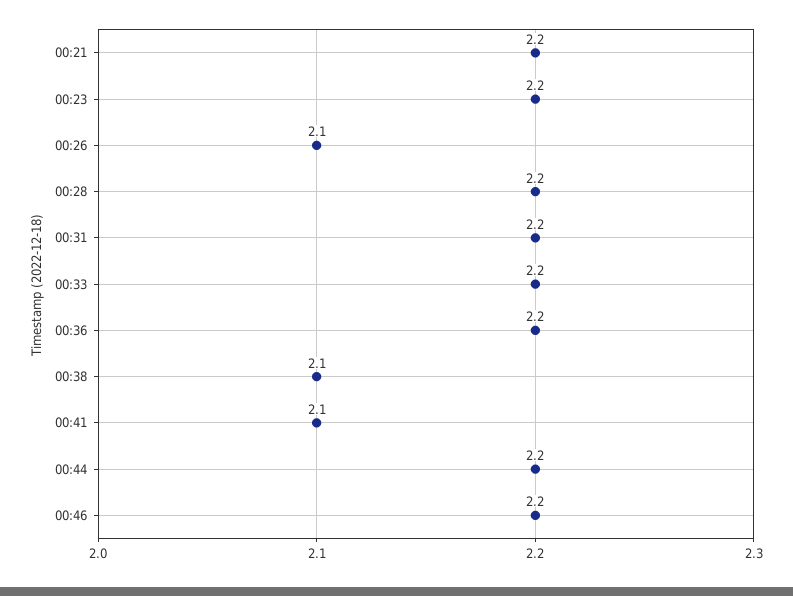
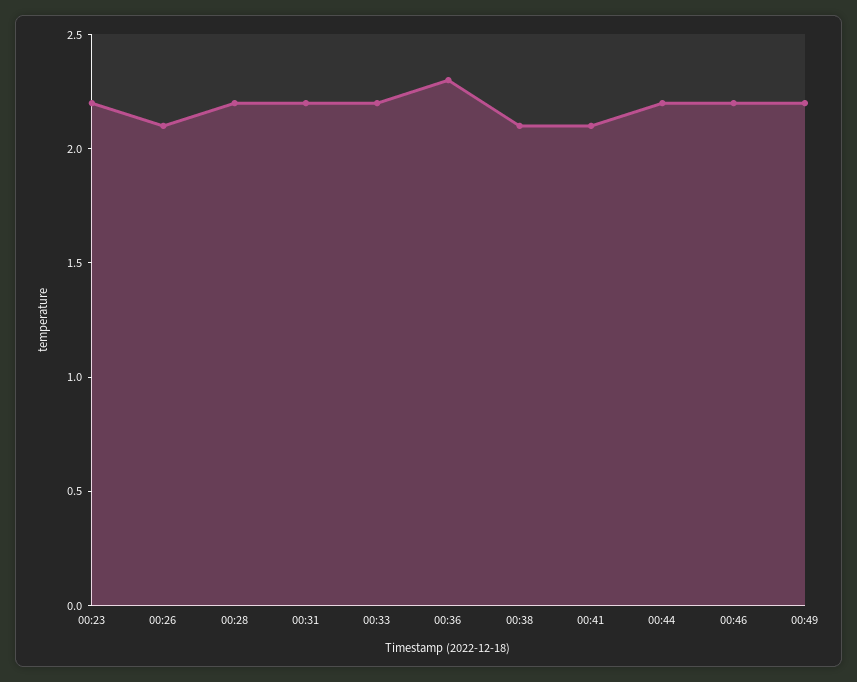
00:21: 2.2 -> none
00:36: 2.2 -> 2.3
00:49: none -> 2.2

